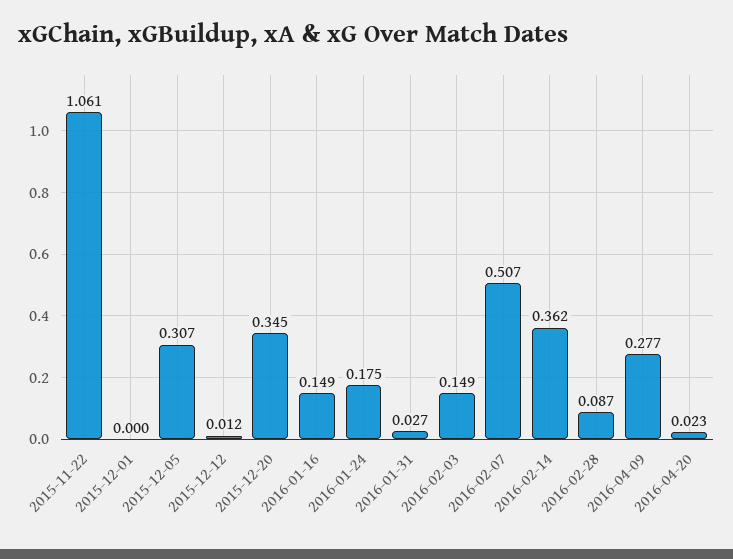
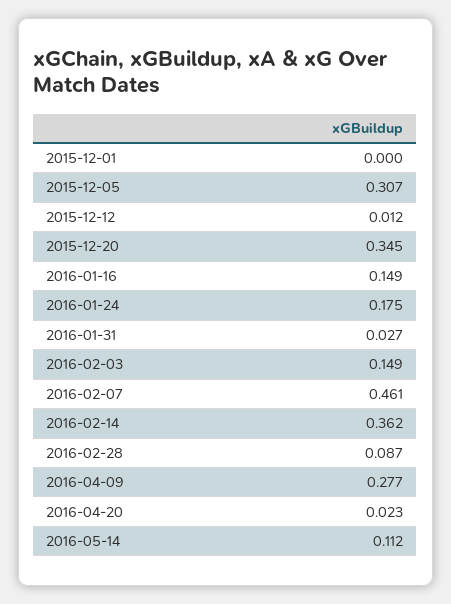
2015-11-22: 1.061 -> none
2016-02-07: 0.507 -> 0.461
2016-05-14: none -> 0.112

